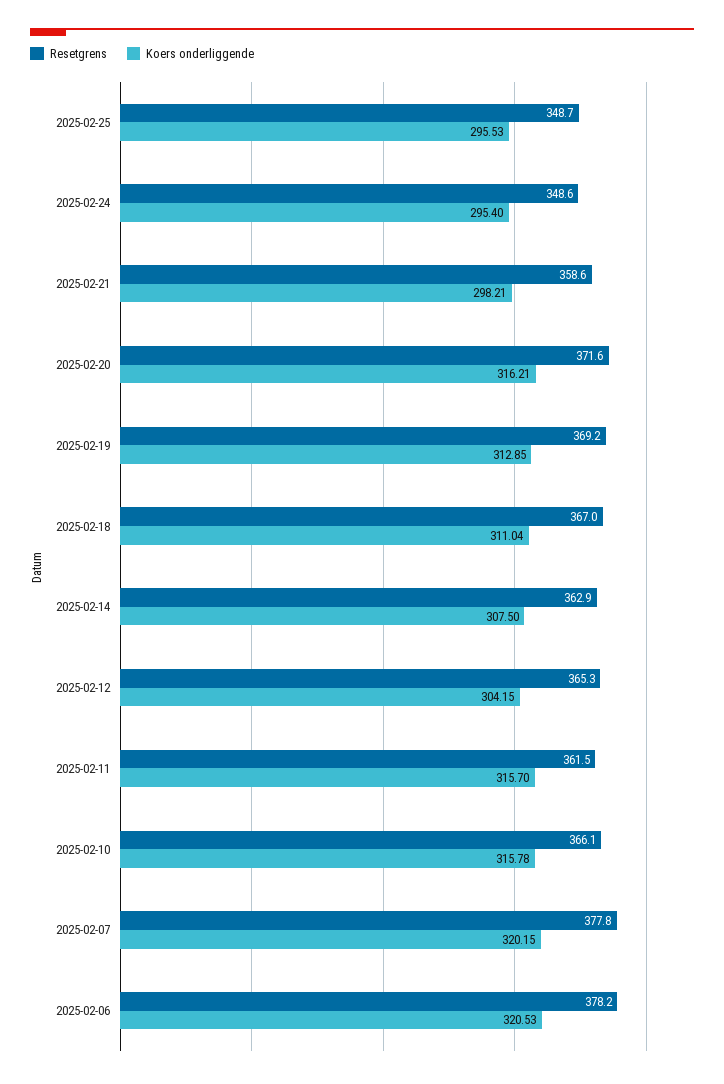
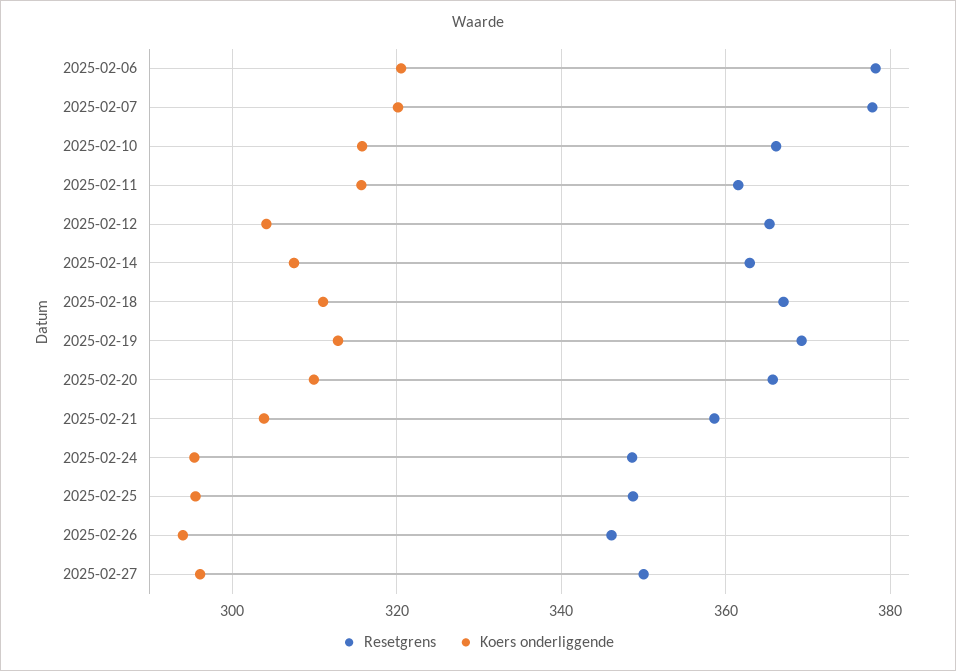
Koers onderliggende, 2025-02-21: 298.21 -> 304
Resetgrens, 2025-02-20: 371.6 -> 366
Koers onderliggende, 2025-02-20: 316.21 -> 310
Resetgrens, 2025-02-26: none -> 346
Koers onderliggende, 2025-02-26: none -> 294
Resetgrens, 2025-02-27: none -> 350
Koers onderliggende, 2025-02-27: none -> 296

